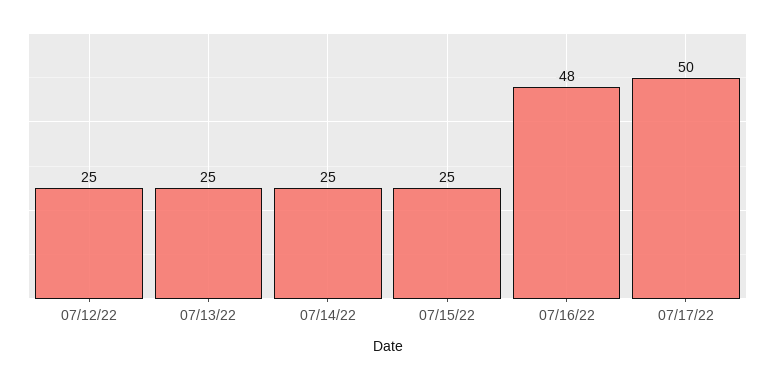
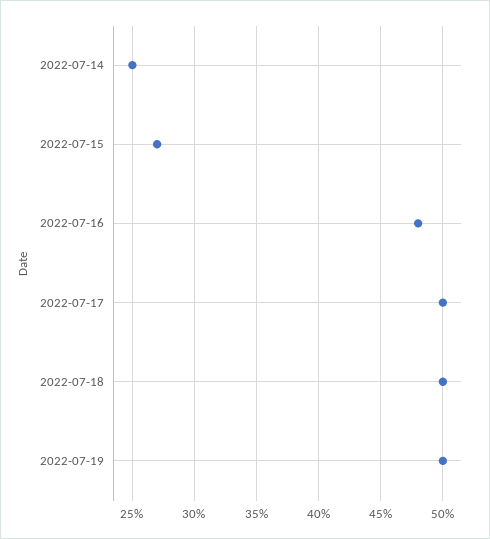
07/12/22: 25 -> none
07/13/22: 25 -> none
07/15/22: 25 -> 27
2022-07-18: none -> 50
2022-07-19: none -> 50

